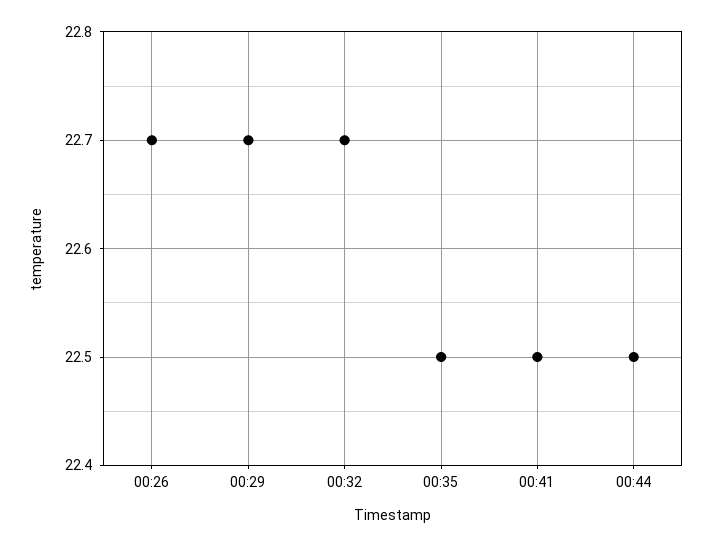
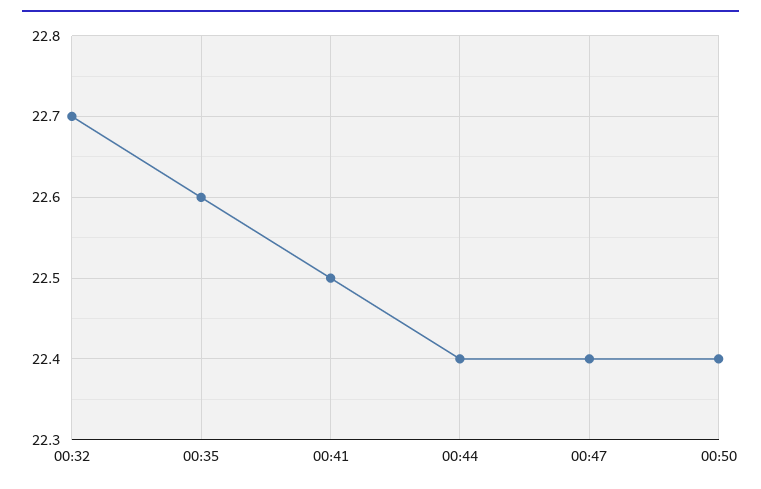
00:26: 22.7 -> none
00:29: 22.7 -> none
00:35: 22.5 -> 22.6
00:44: 22.5 -> 22.4
00:47: none -> 22.4
00:50: none -> 22.4

